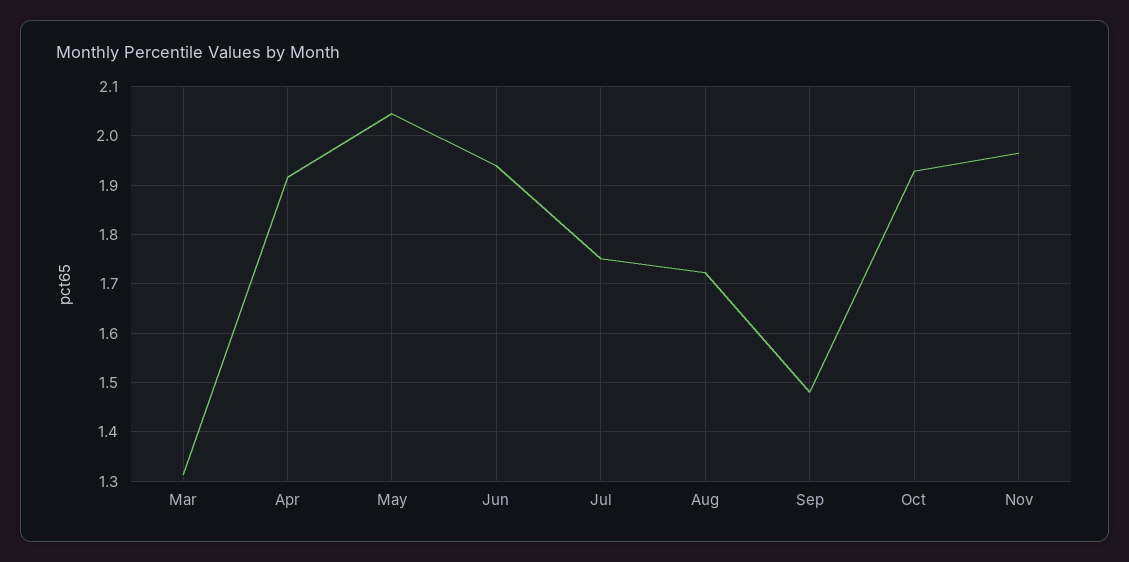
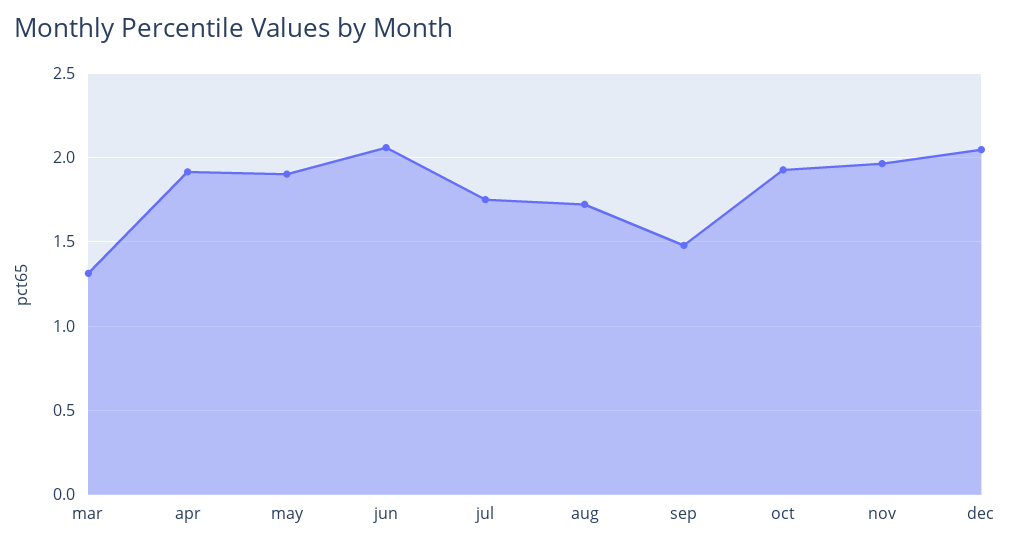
May: 2.04 -> 1.9
Jun: 1.94 -> 2.05
dec: none -> 2.05

